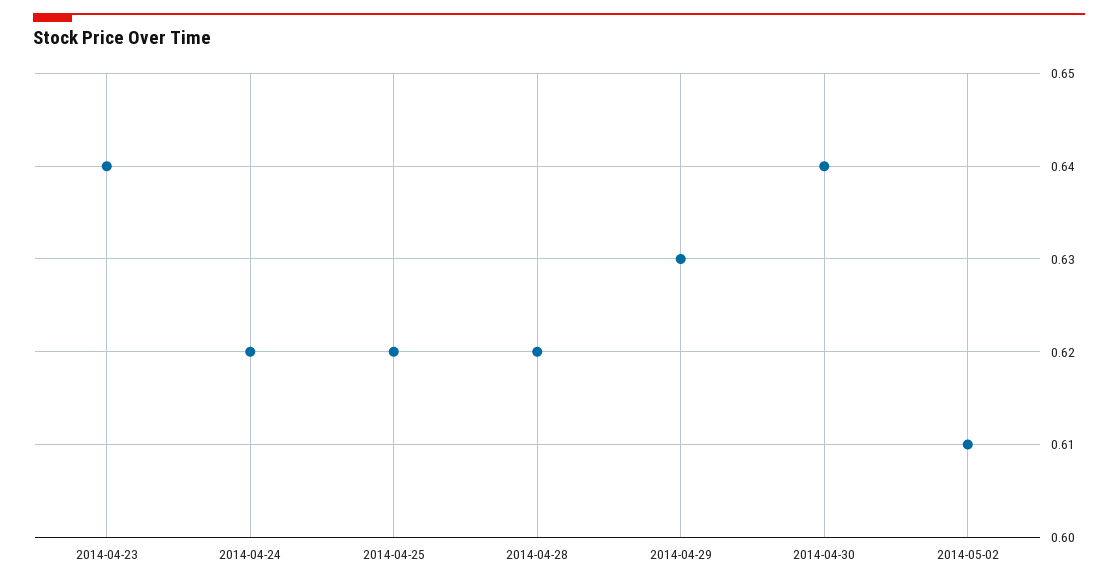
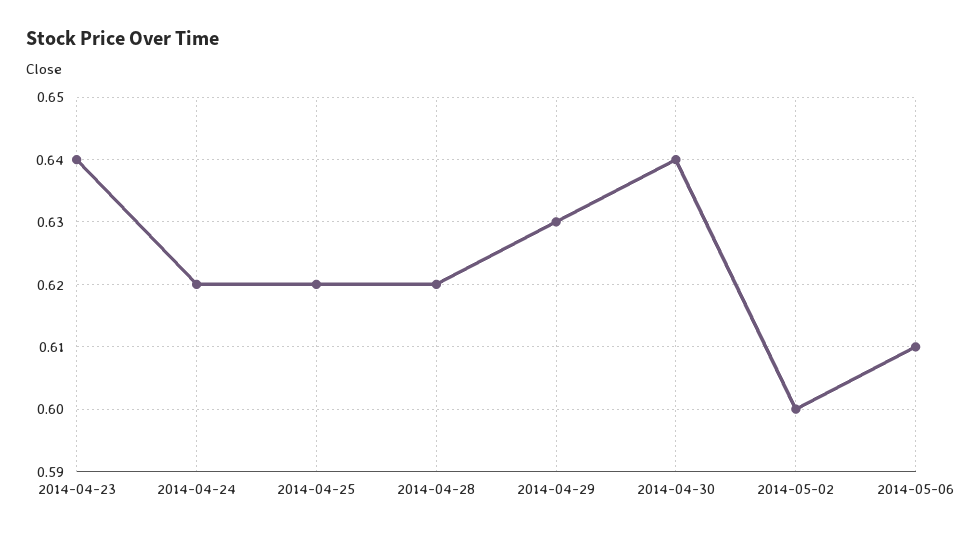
2014-05-02: 0.61 -> 0.6
2014-05-06: none -> 0.61

